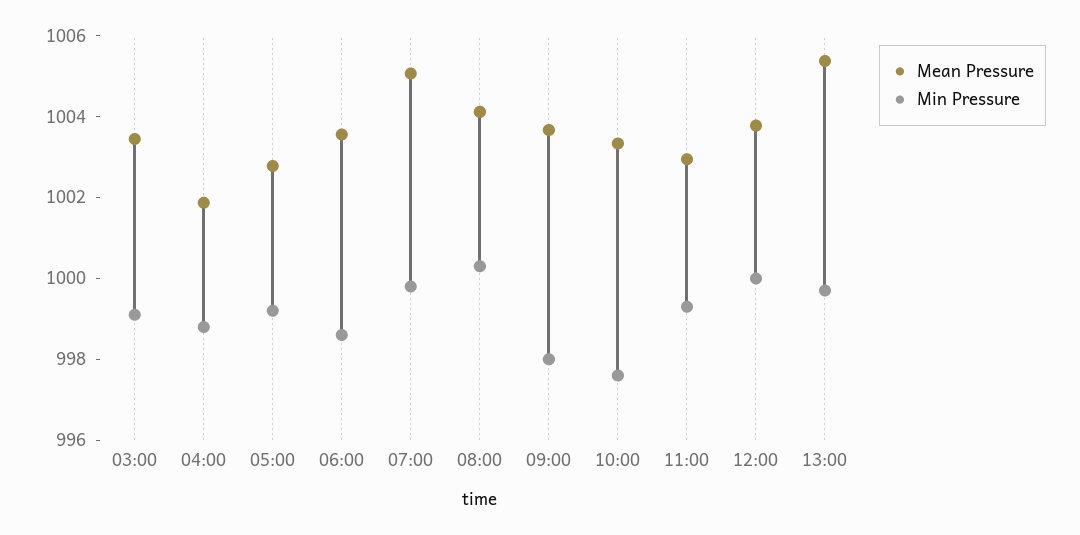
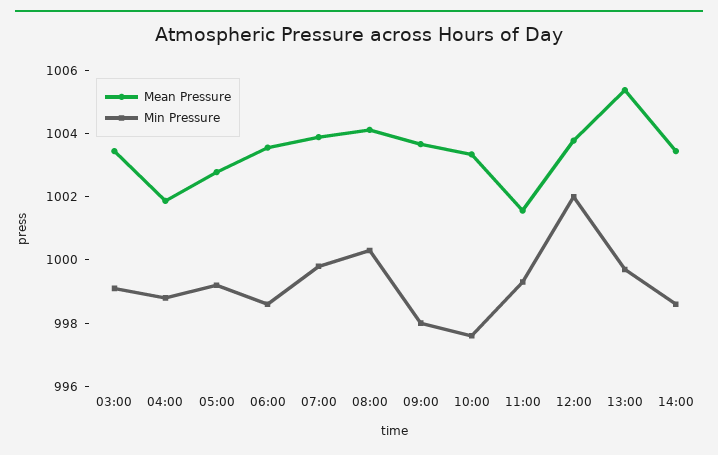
Mean Pressure, 07:00: 1005 -> 1004
Mean Pressure, 11:00: 1003 -> 1001.5
Min Pressure, 12:00: 1000 -> 1002
Mean Pressure, 14:00: none -> 1003.5
Min Pressure, 14:00: none -> 998.5

